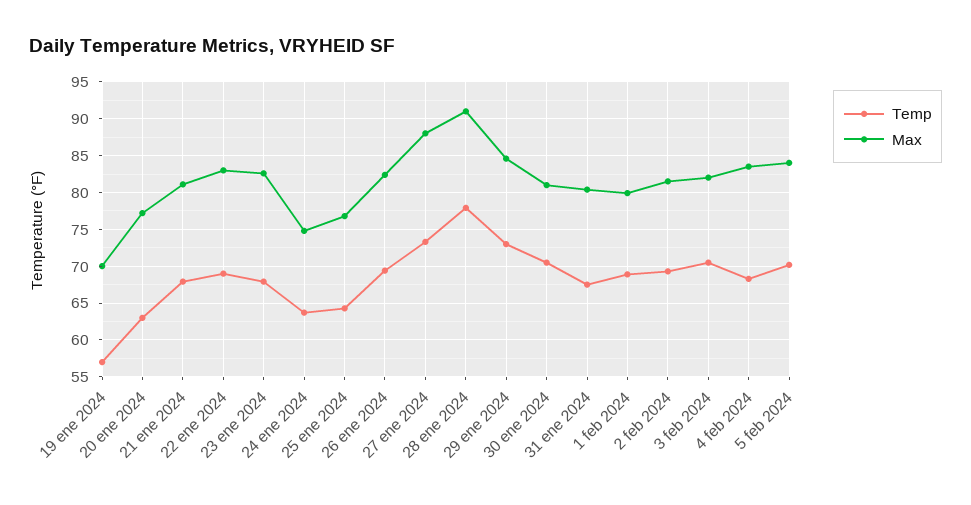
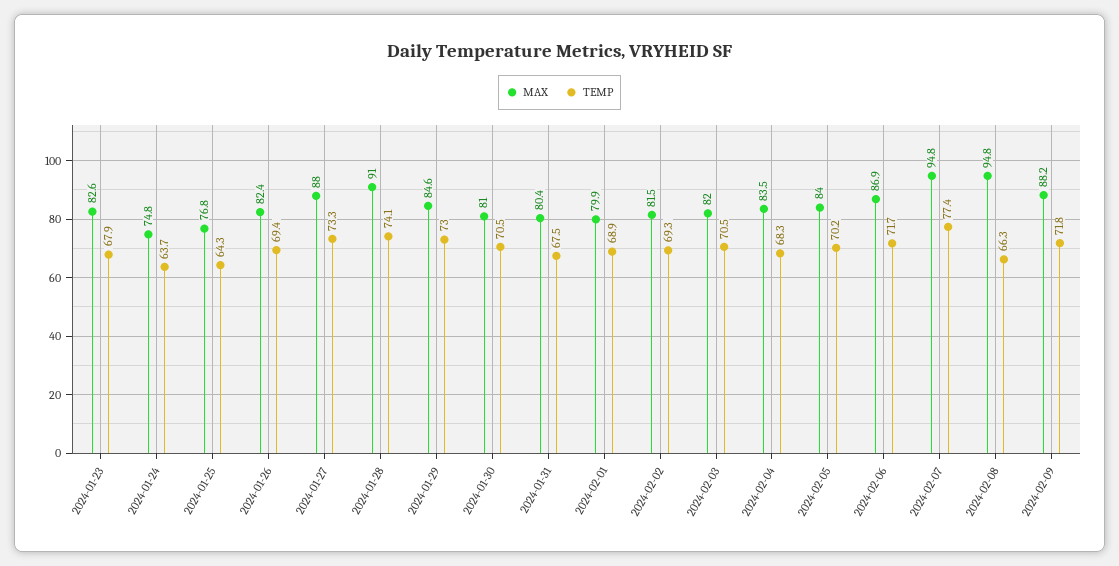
Temp, 19 ene 2024: 57 -> none
Max, 19 ene 2024: 70 -> none
Temp, 20 ene 2024: 63 -> none
Max, 20 ene 2024: 77 -> none
Temp, 21 ene 2024: 68 -> none
Max, 21 ene 2024: 81 -> none
Temp, 22 ene 2024: 69 -> none
Max, 22 ene 2024: 83 -> none
Temp, 28 ene 2024: 78 -> 74.1
Max, 2024-02-06: none -> 86.9
Temp, 2024-02-06: none -> 71.7
Max, 2024-02-07: none -> 94.8
Temp, 2024-02-07: none -> 77.4
Max, 2024-02-08: none -> 94.8
Temp, 2024-02-08: none -> 66.3
Max, 2024-02-09: none -> 88.2
Temp, 2024-02-09: none -> 71.8

